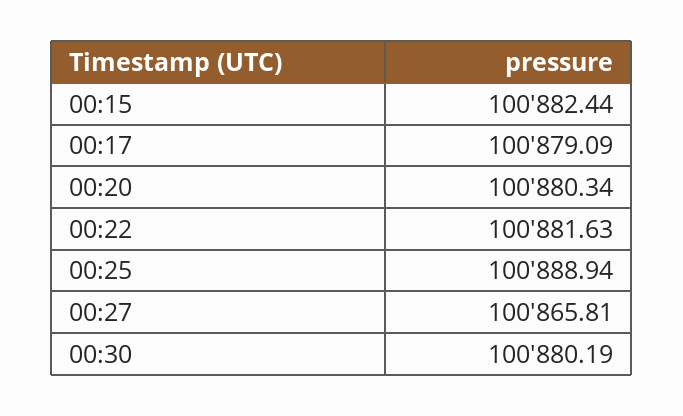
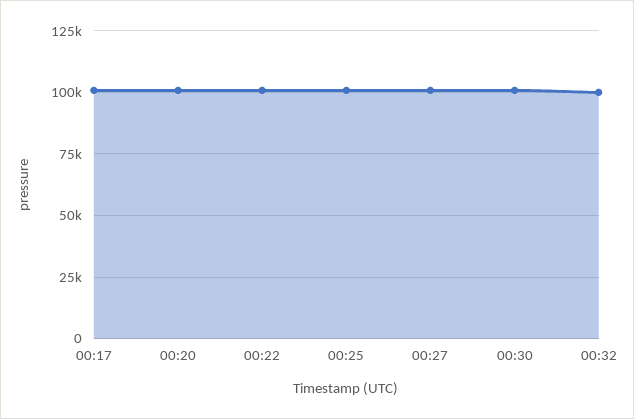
00:15: 100882.44 -> none
00:32: none -> 100000

